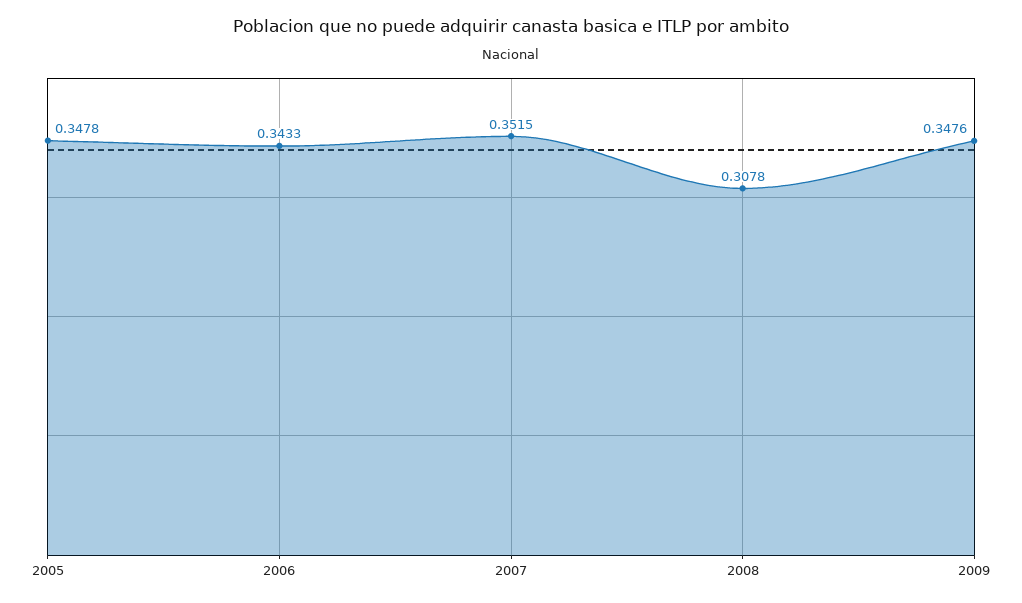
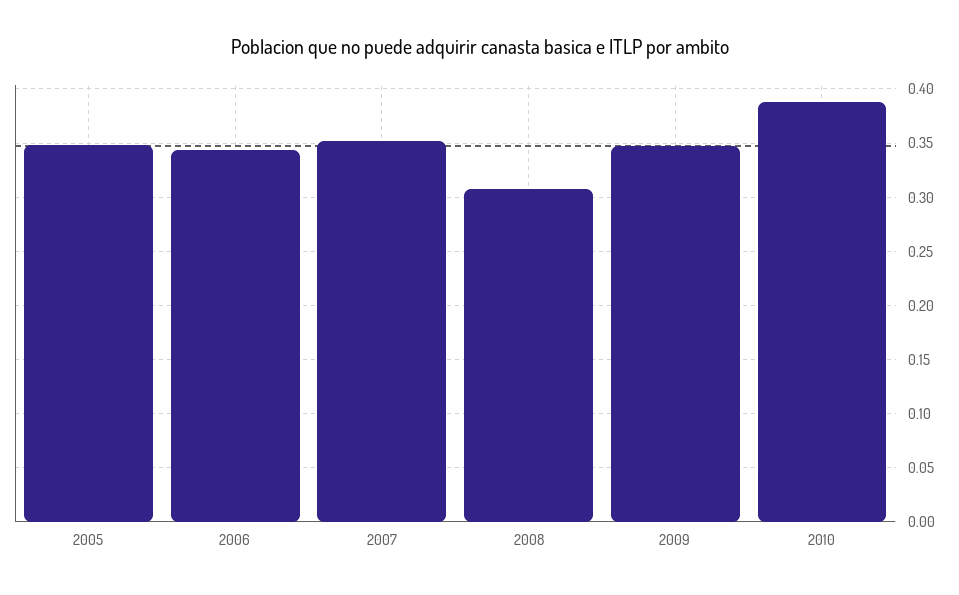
2010: none -> 0.39

